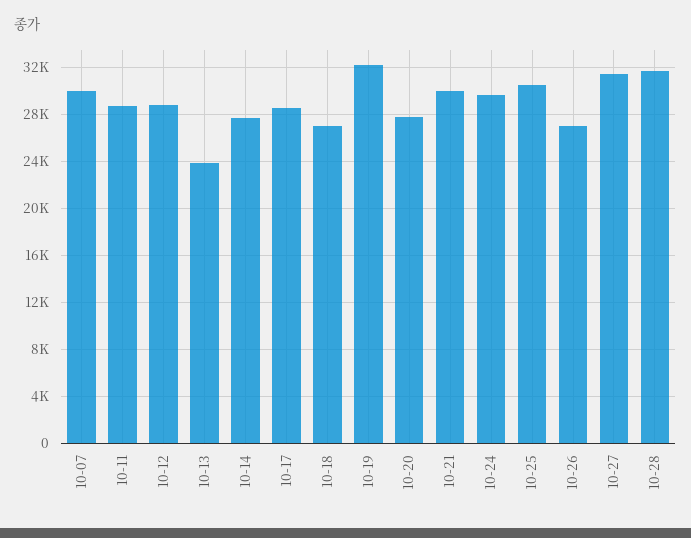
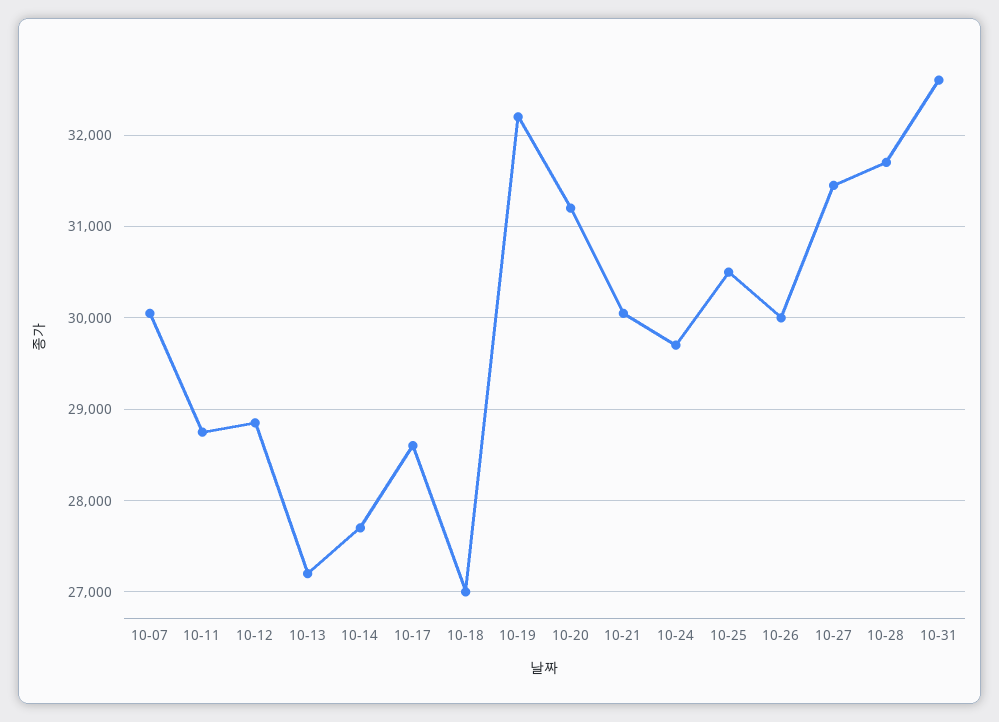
10-13: 24000 -> 27200
10-20: 28000 -> 31200
10-26: 27000 -> 30000
10-31: none -> 32600

